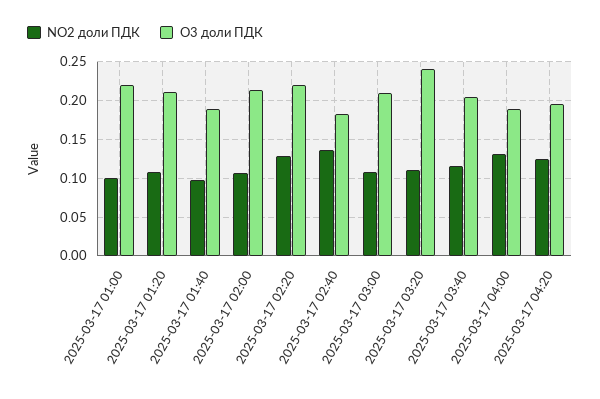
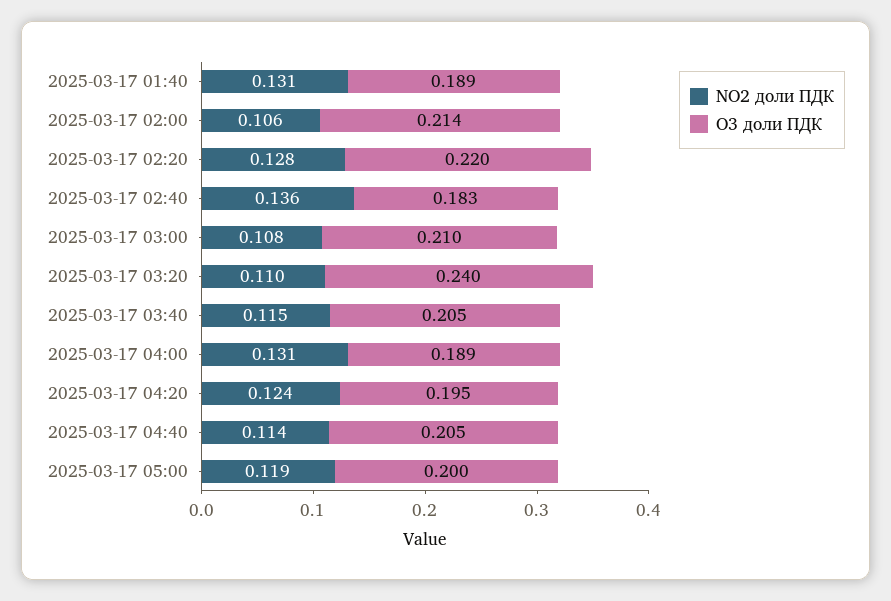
NO2 доли ПДК, 2025-03-17 01:00: 0.1 -> none
O3 доли ПДК, 2025-03-17 01:00: 0.22 -> none
NO2 доли ПДК, 2025-03-17 01:20: 0.11 -> none
O3 доли ПДК, 2025-03-17 01:20: 0.21 -> none
NO2 доли ПДК, 2025-03-17 01:40: 0.1 -> 0.131
NO2 доли ПДК, 2025-03-17 04:40: none -> 0.114
O3 доли ПДК, 2025-03-17 04:40: none -> 0.205
NO2 доли ПДК, 2025-03-17 05:00: none -> 0.119
O3 доли ПДК, 2025-03-17 05:00: none -> 0.2

